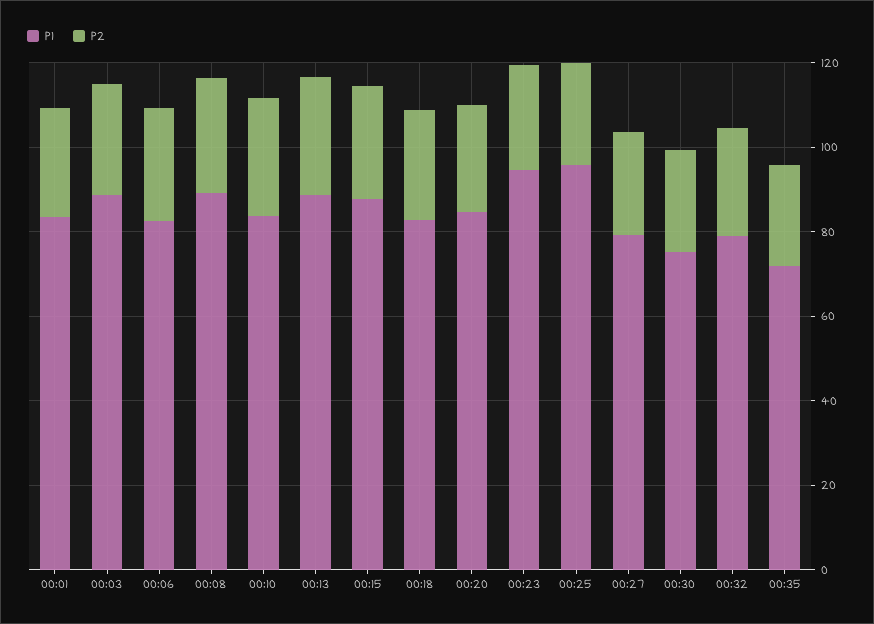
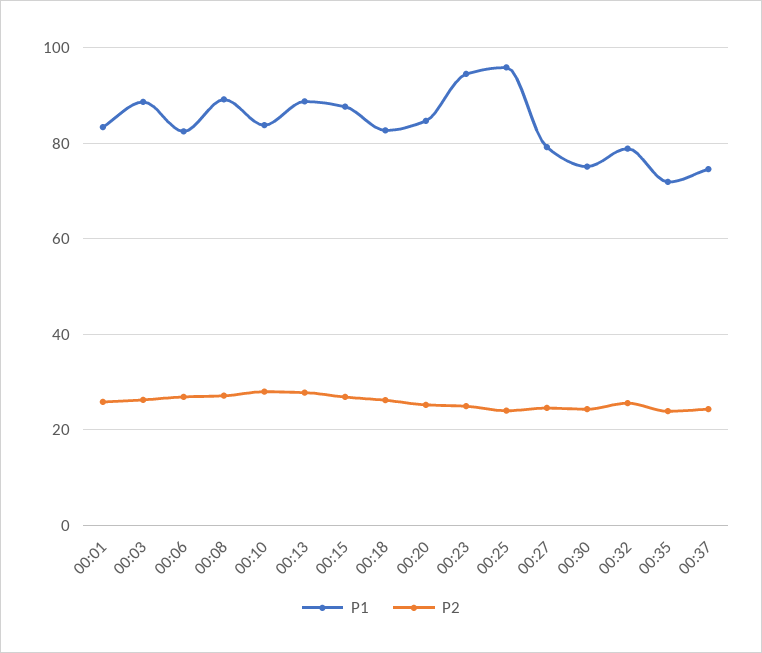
P1, 00:37: none -> 74
P2, 00:37: none -> 24

